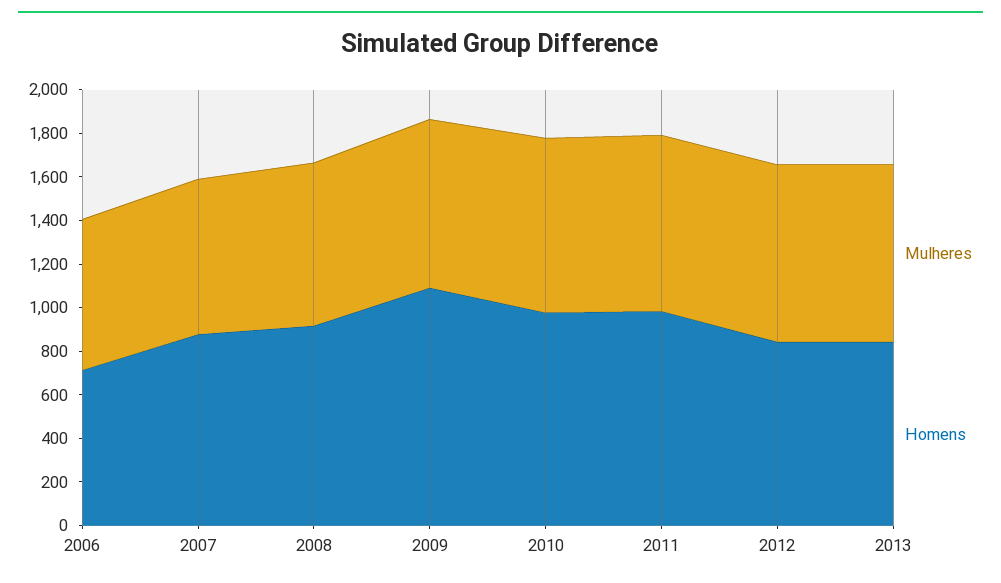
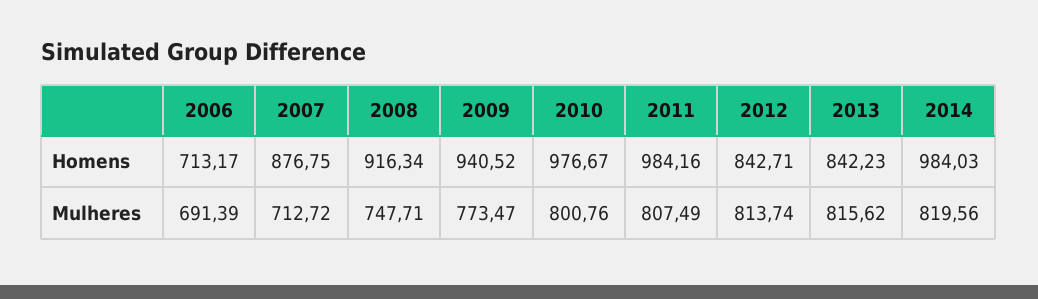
Homens, 2009: 1100 -> 940.52
Homens, 2014: none -> 984.03
Mulheres, 2014: none -> 819.56

